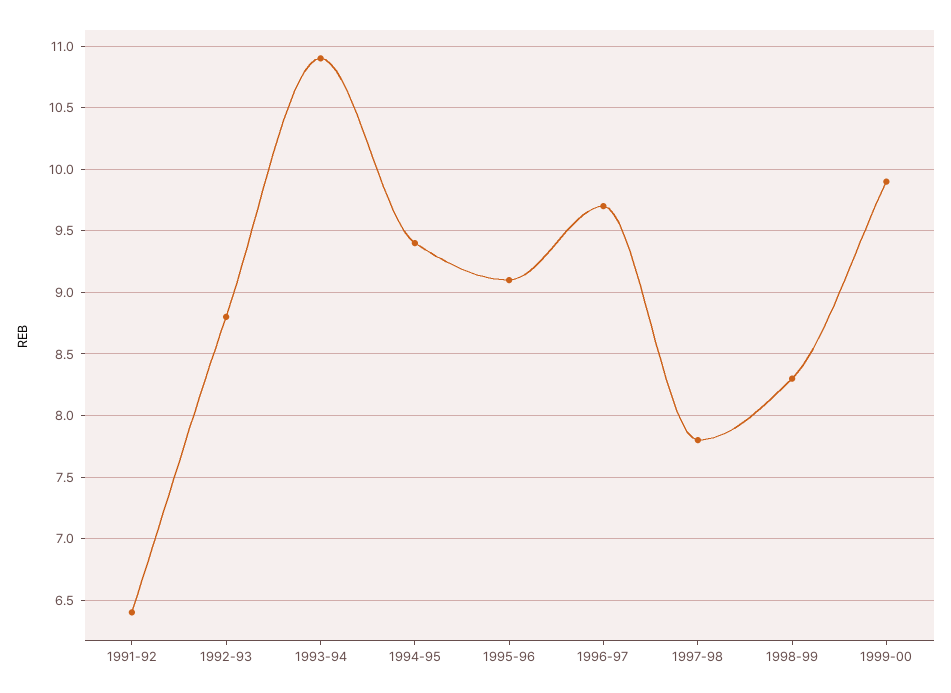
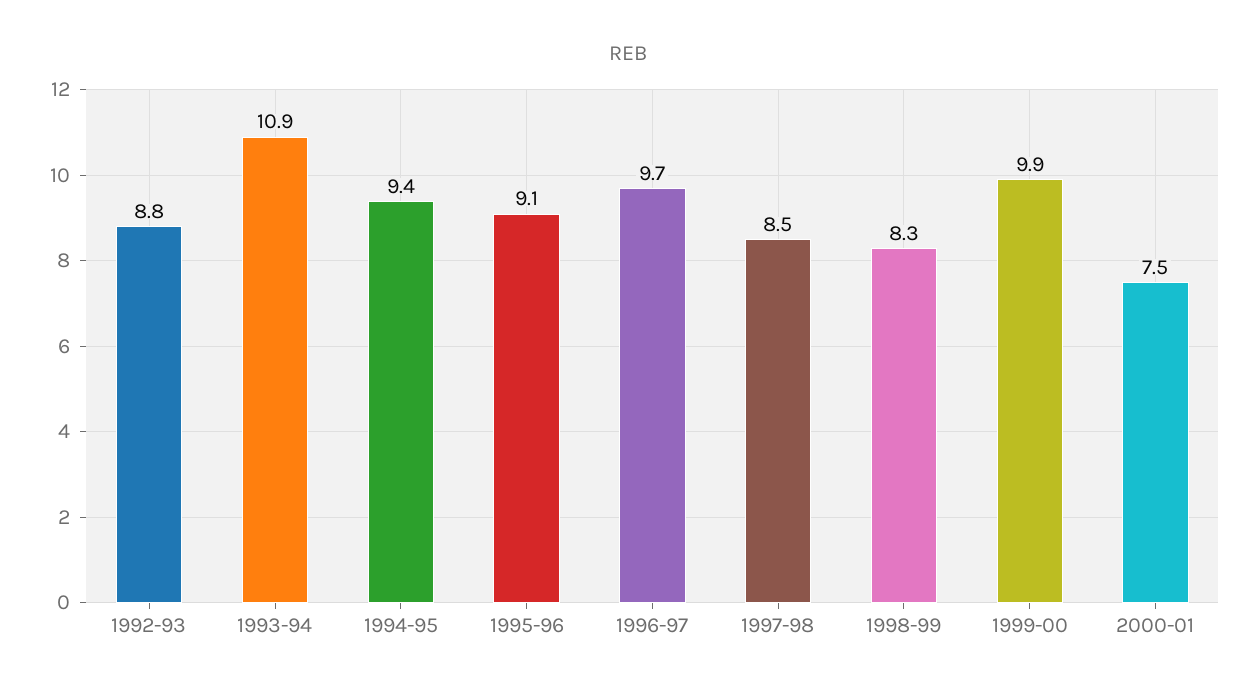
1991-92: 6.4 -> none
1997-98: 7.8 -> 8.5
2000-01: none -> 7.5

